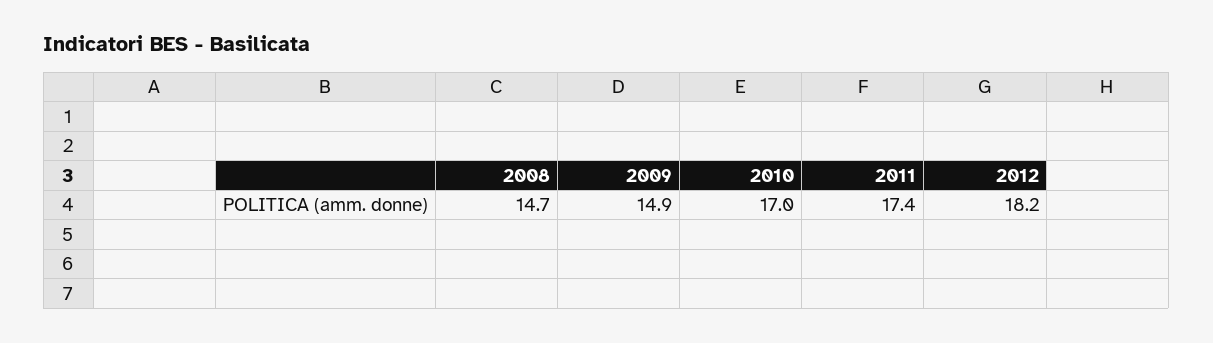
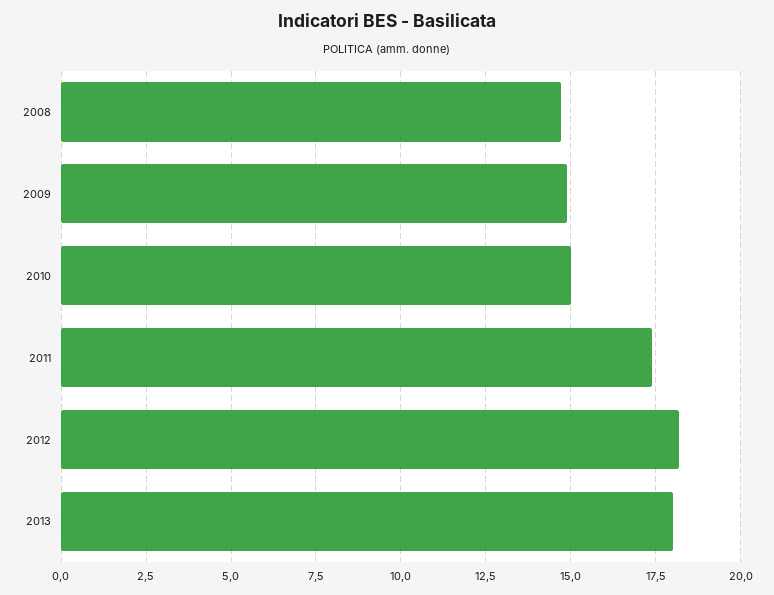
2010: 17 -> 15
2013: none -> 18

